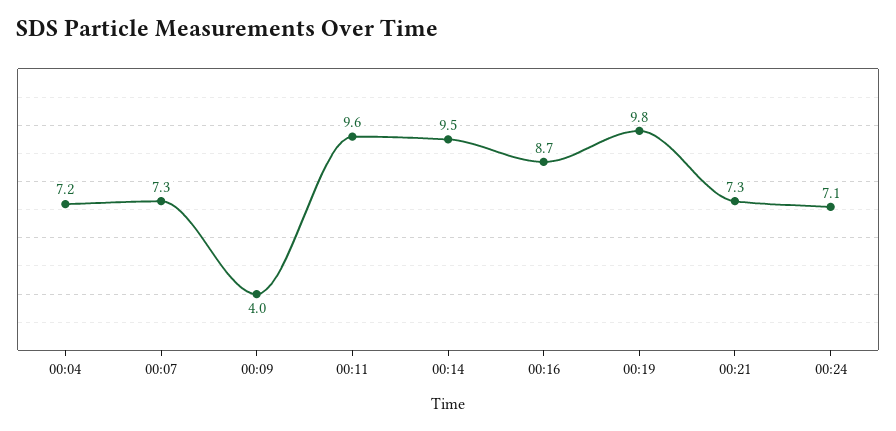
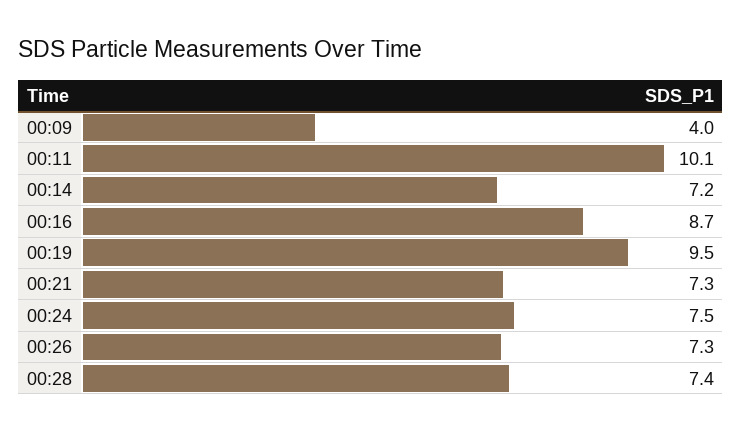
00:04: 7.2 -> none
00:07: 7.3 -> none
00:11: 9.6 -> 10.1
00:14: 9.5 -> 7.2
00:19: 9.8 -> 9.5
00:24: 7.1 -> 7.5
00:26: none -> 7.3
00:28: none -> 7.4

